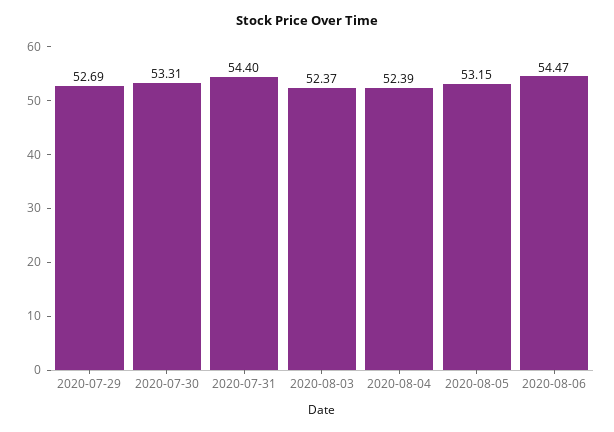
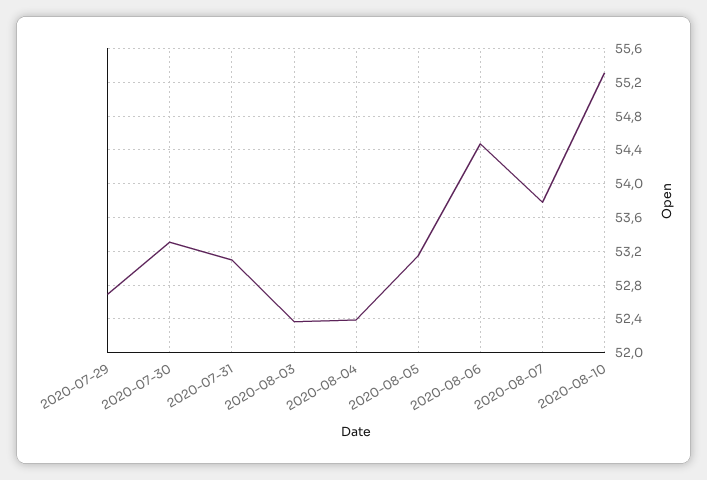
2020-07-31: 54.4 -> 53.1
2020-08-07: none -> 53.8
2020-08-10: none -> 55.3

